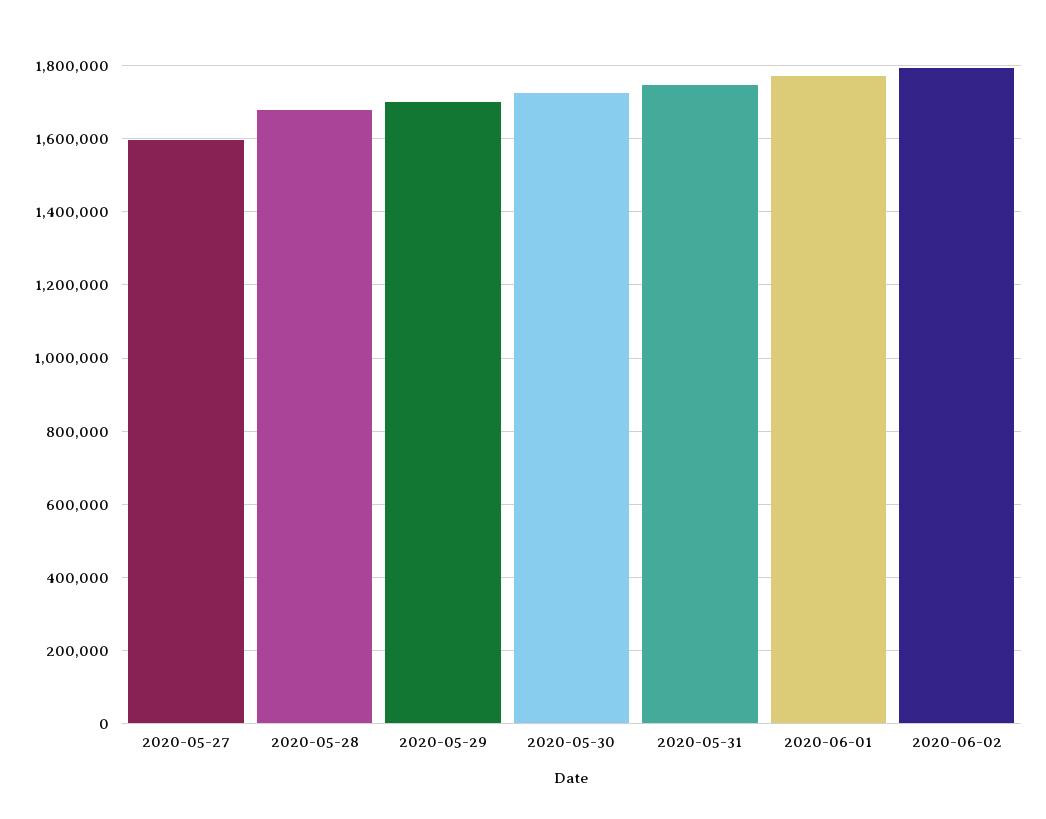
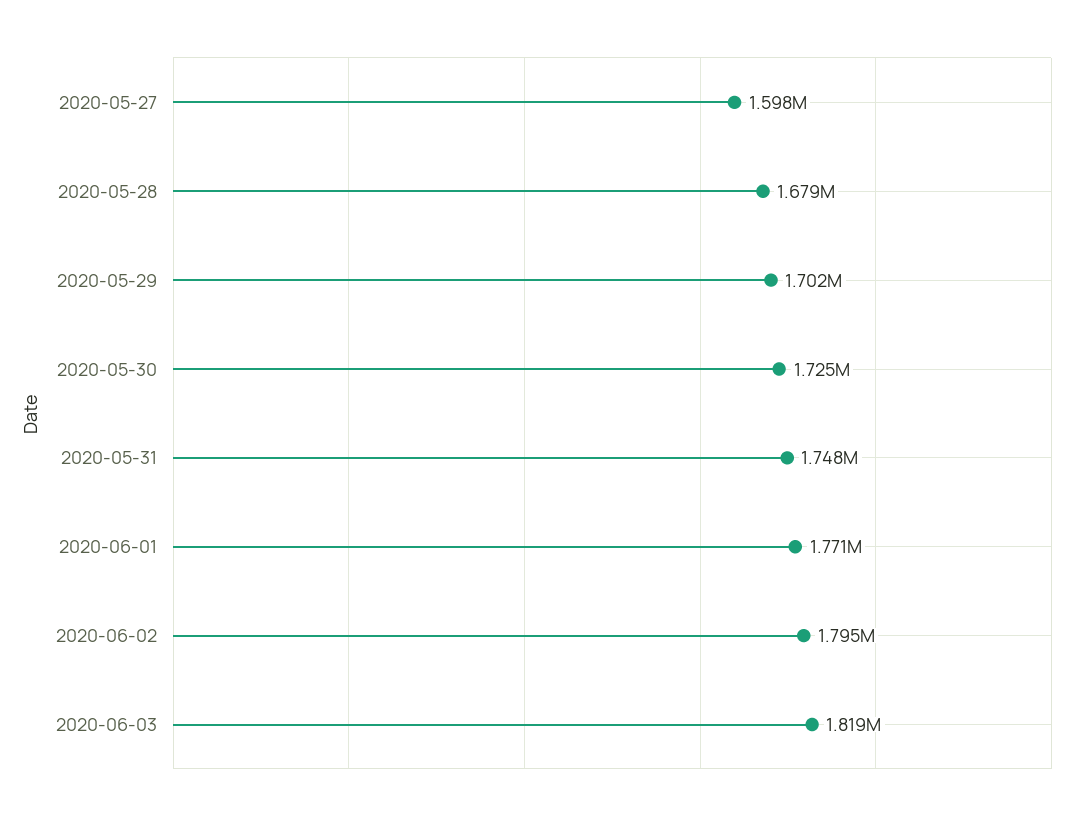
2020-06-03: none -> 1819000

